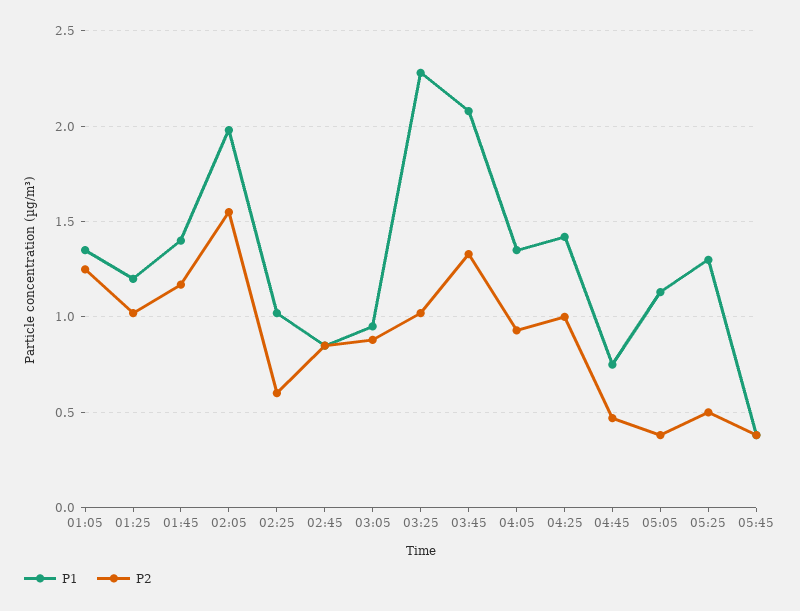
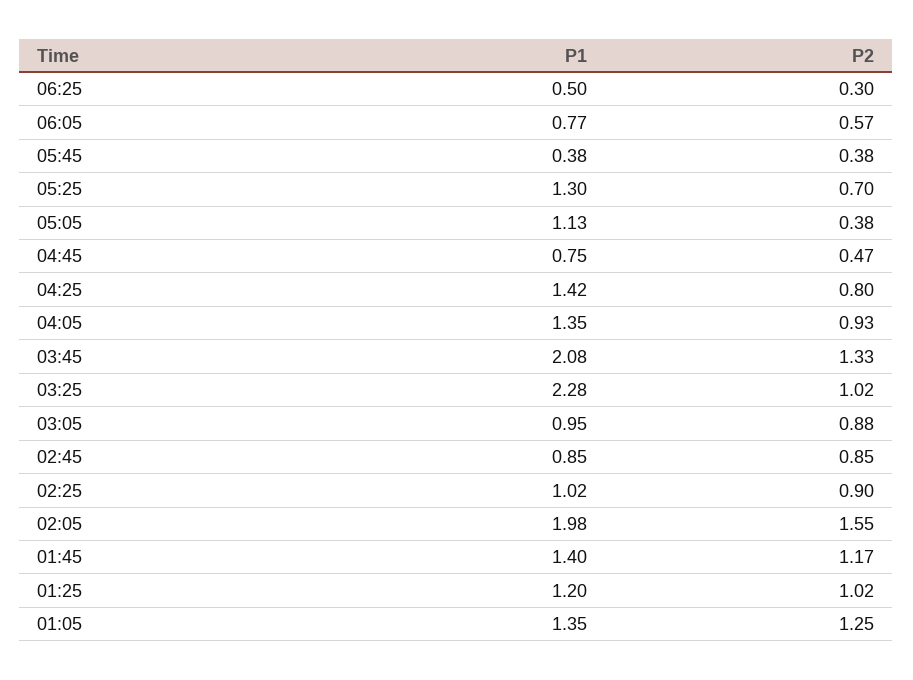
P2, 02:25: 0.6 -> 0.9
P2, 04:25: 1 -> 0.8
P2, 05:25: 0.5 -> 0.7
P1, 06:25: none -> 0.5
P2, 06:25: none -> 0.3
P1, 06:05: none -> 0.77
P2, 06:05: none -> 0.57

